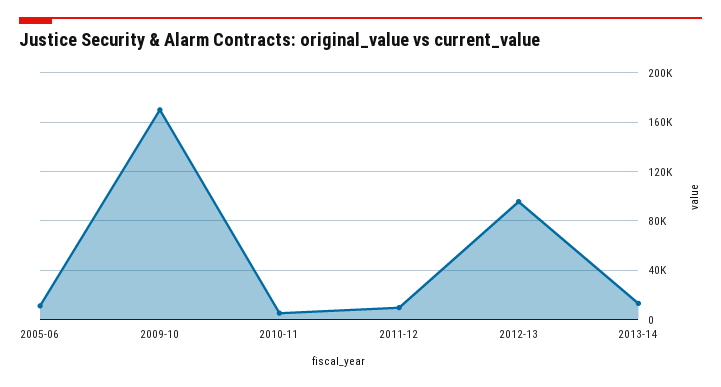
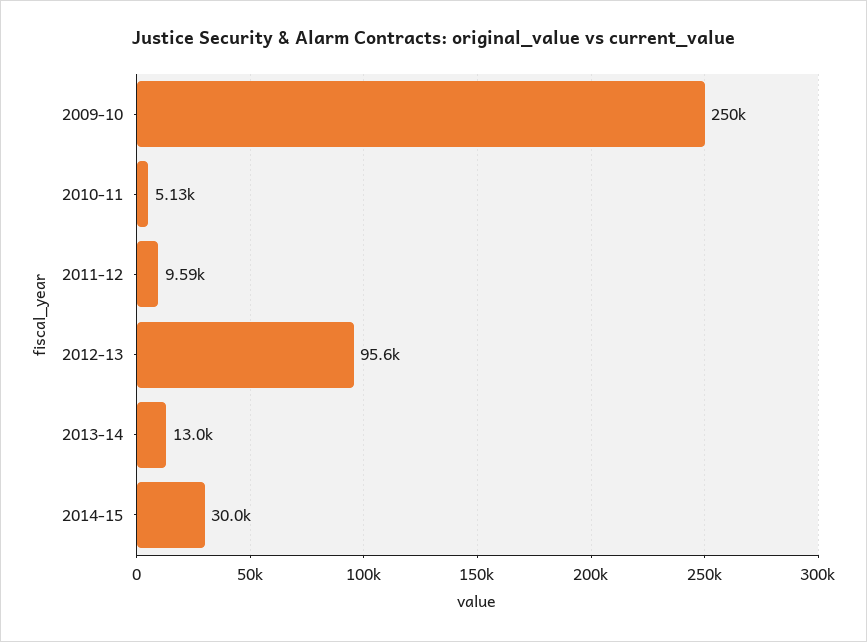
2005-06: 10000 -> none
2009-10: 170000 -> 250000
2014-15: none -> 30000

